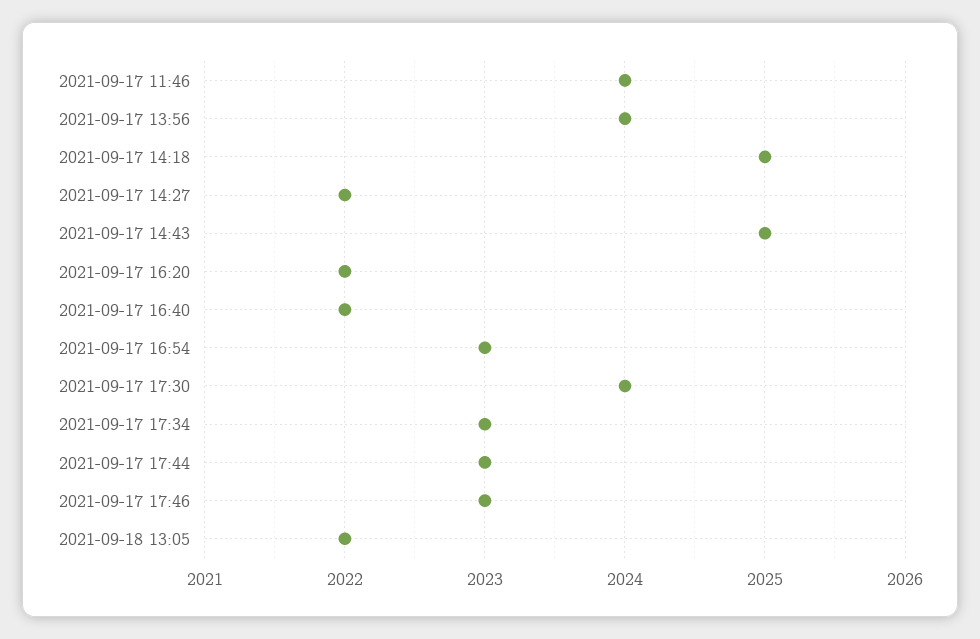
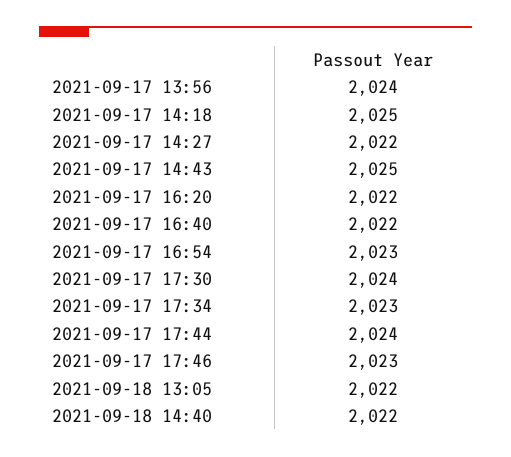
2021-09-17 11:46: 2024 -> none
2021-09-17 17:44: 2023 -> 2024
2021-09-18 14:40: none -> 2022

